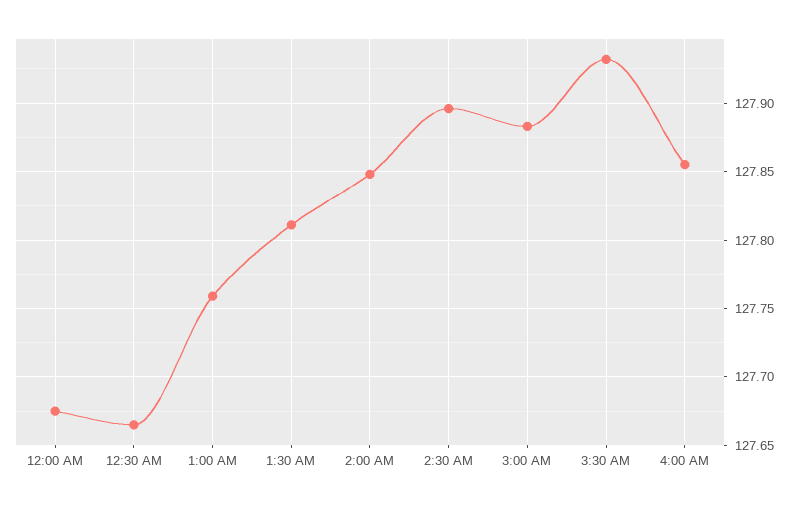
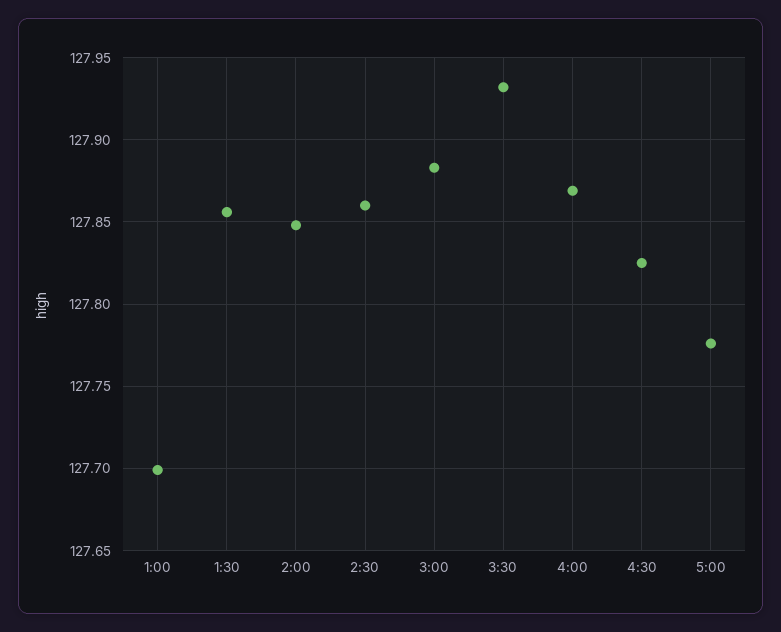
12:00 AM: 127.675 -> none
12:30 AM: 127.665 -> none
1:00 AM: 127.76 -> 127.7
1:30 AM: 127.81 -> 127.855
2:30 AM: 127.895 -> 127.86
4:00 AM: 127.855 -> 127.87
4:30: none -> 127.825
5:00: none -> 127.775

